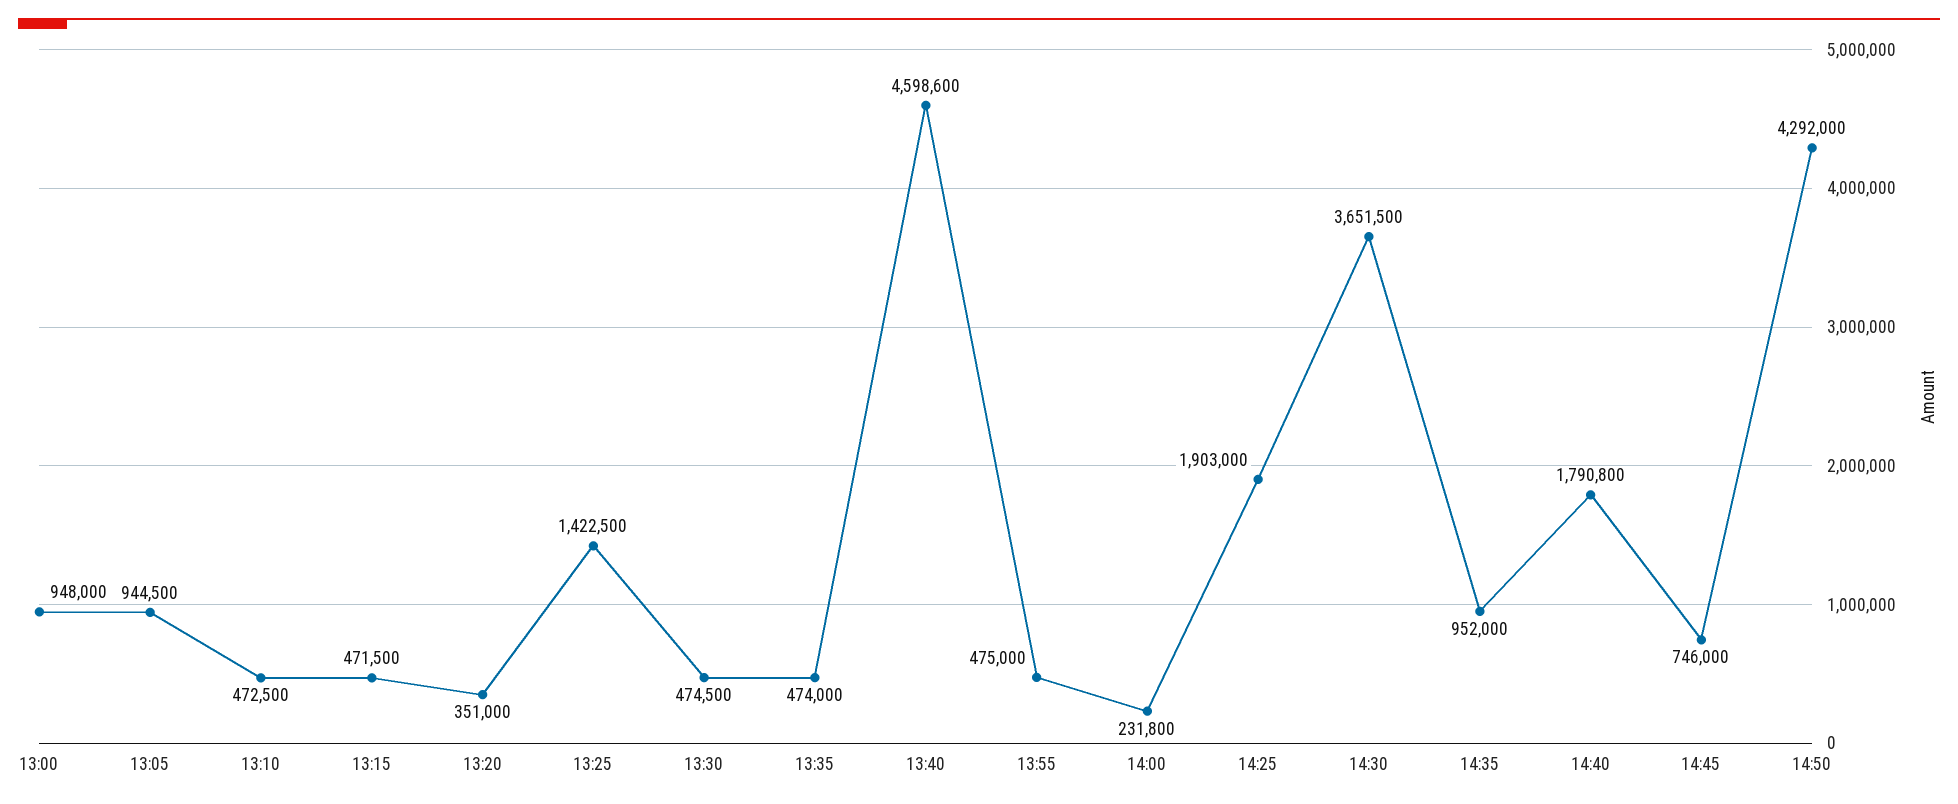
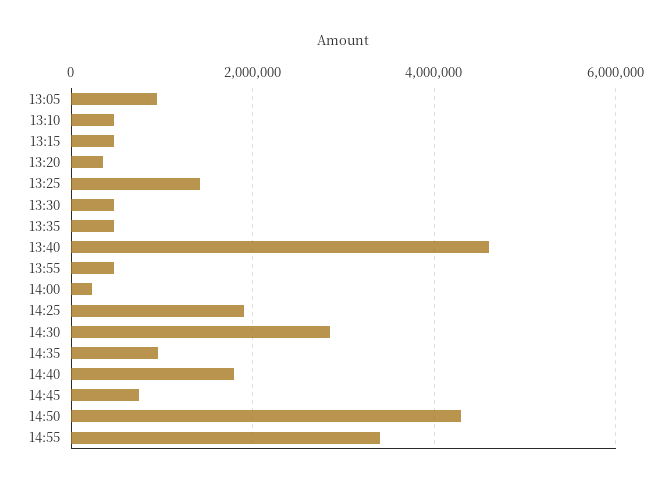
13:00: 948000 -> none
14:30: 3651500 -> 2800000
14:55: none -> 3400000

